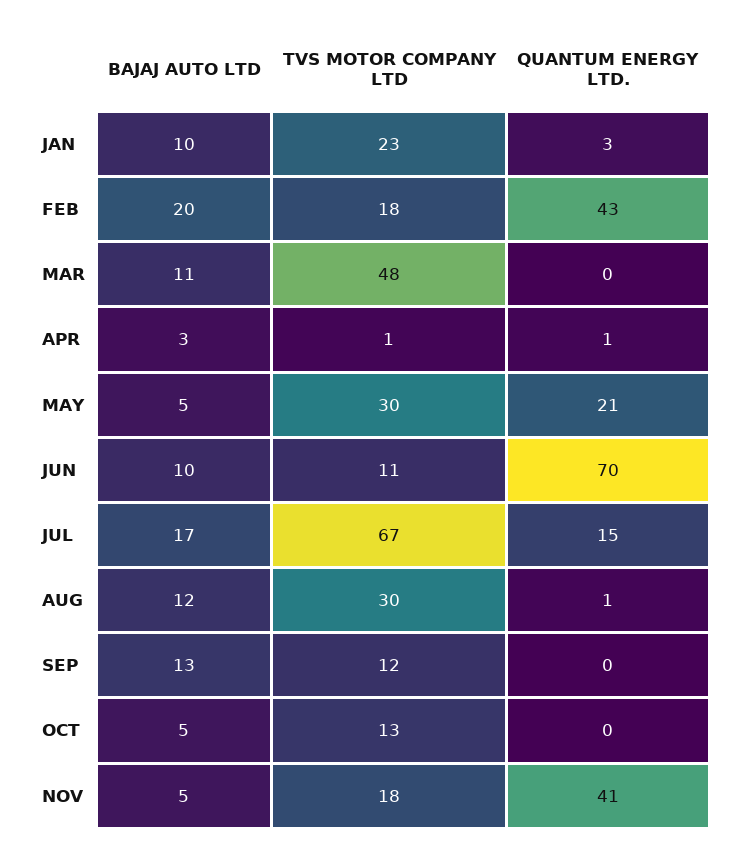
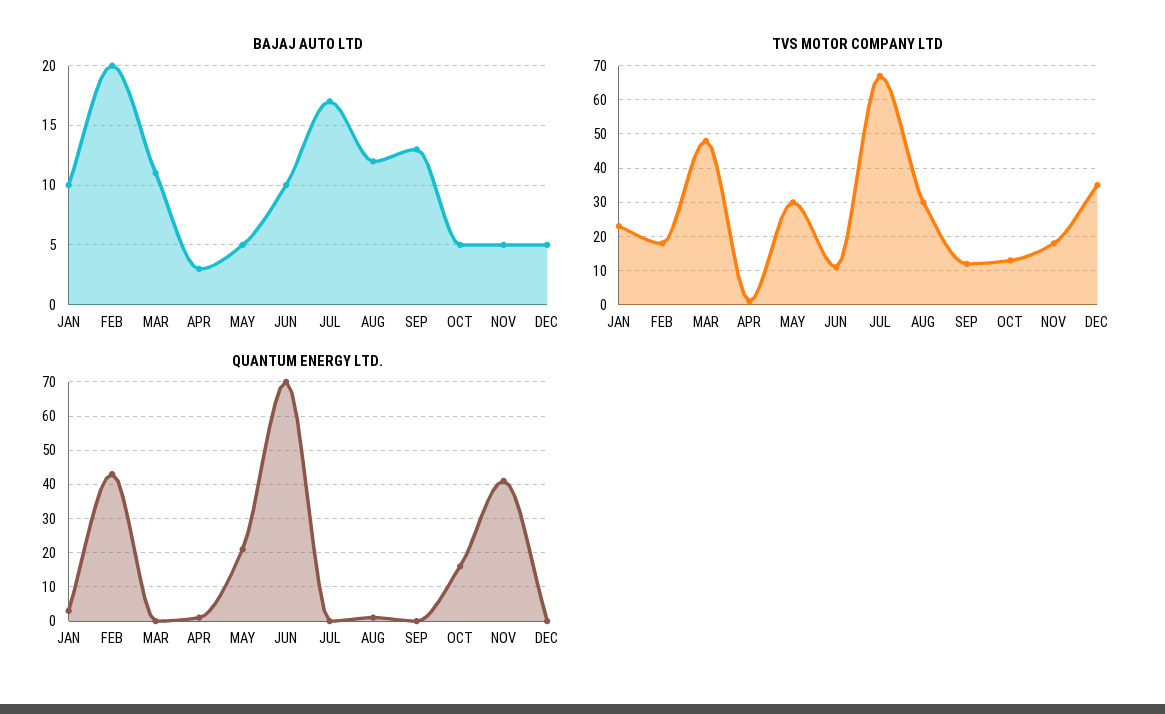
QUANTUM ENERGY LTD., JUL: 15 -> 0
QUANTUM ENERGY LTD., OCT: 0 -> 15
BAJAJ AUTO LTD, DEC: none -> 5
TVS MOTOR COMPANY LTD, DEC: none -> 35
QUANTUM ENERGY LTD., DEC: none -> 0

